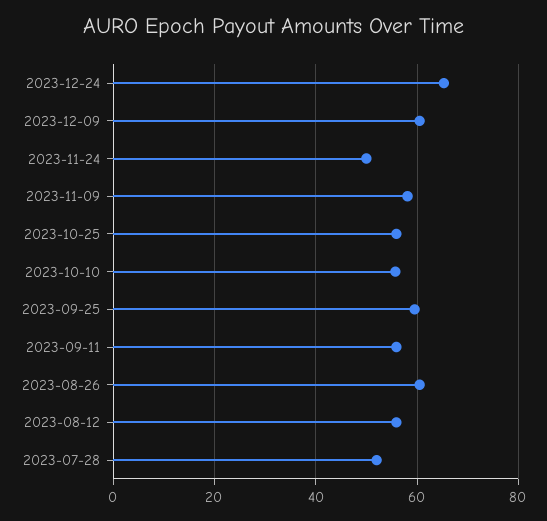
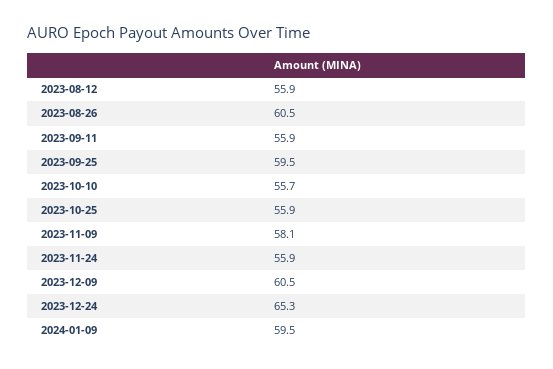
2023-11-24: 50 -> 55.9
2023-07-28: 52 -> none
2024-01-09: none -> 59.5

